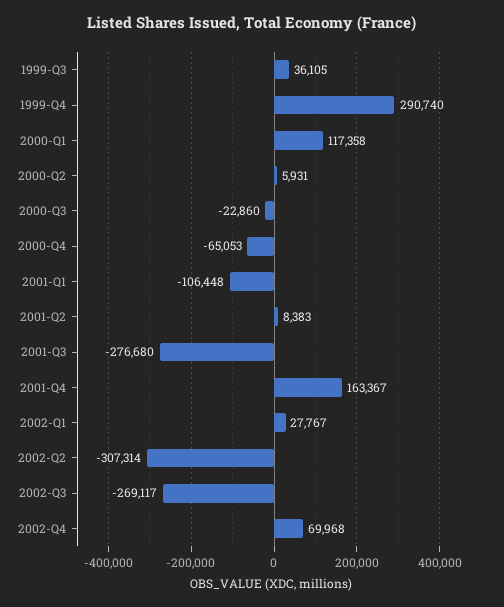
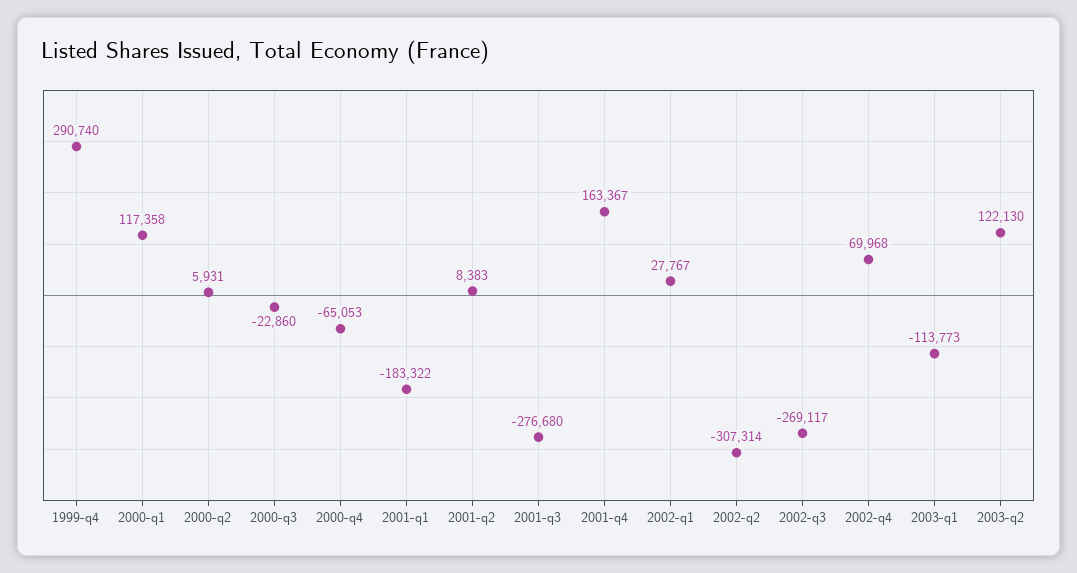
1999-Q3: 36105 -> none
2001-Q1: -106448 -> -183322
2003-q1: none -> -113773
2003-q2: none -> 122130

